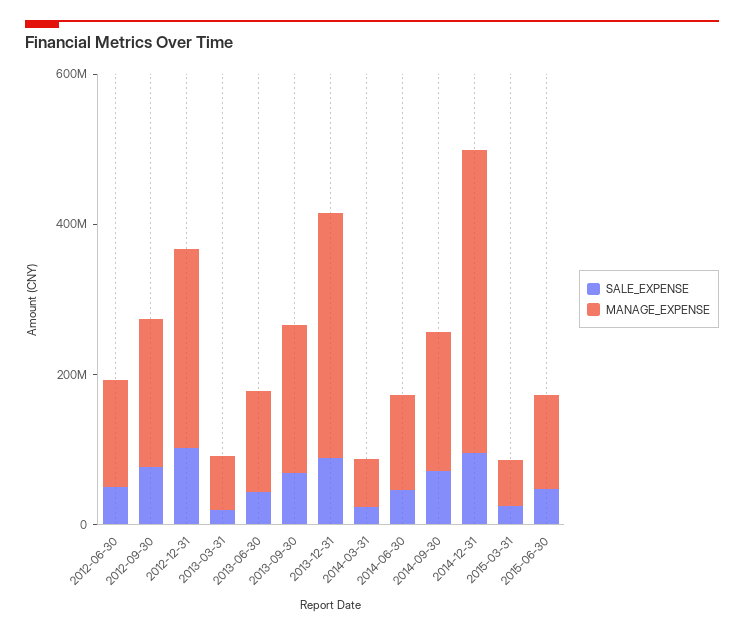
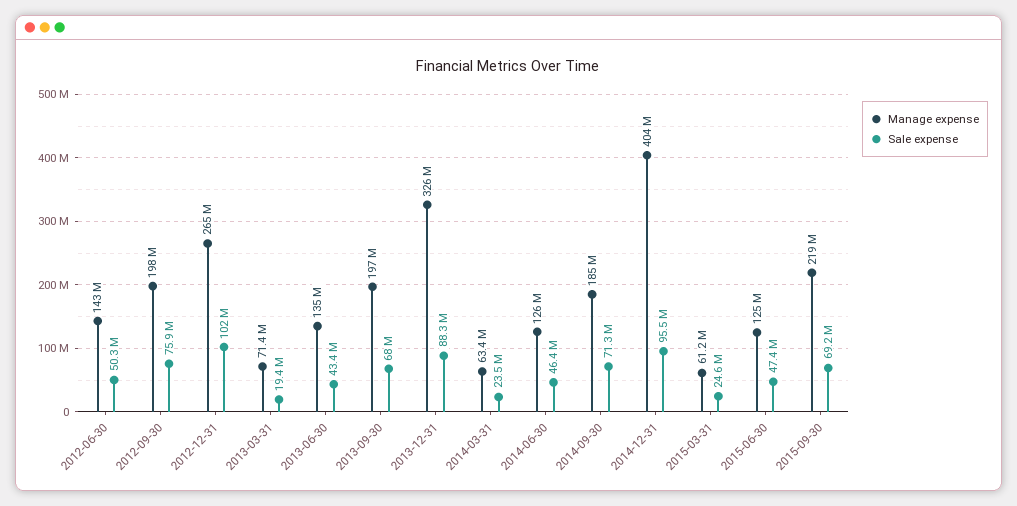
MANAGE_EXPENSE, 2015-09-30: none -> 219000000
SALE_EXPENSE, 2015-09-30: none -> 69200000

